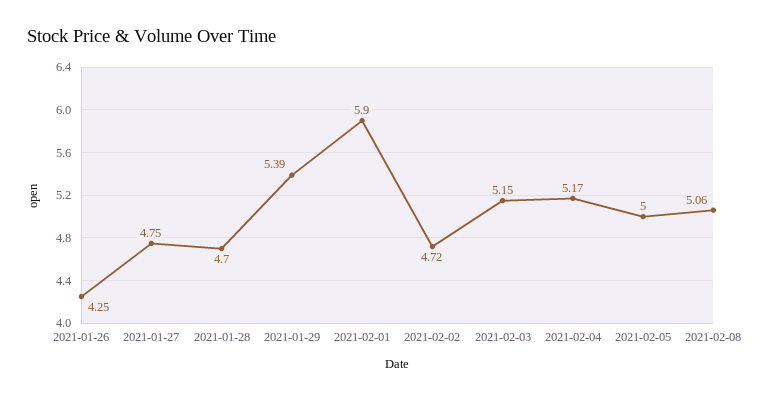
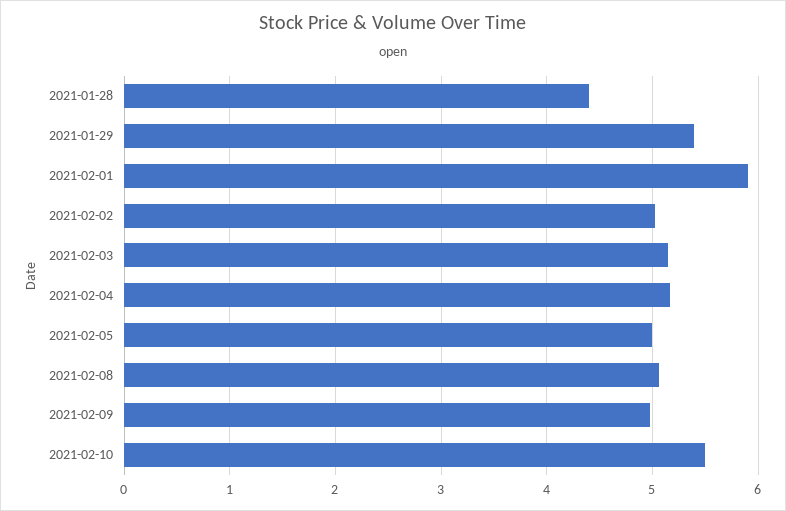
2021-01-26: 4.25 -> none
2021-01-27: 4.75 -> none
2021-01-28: 4.7 -> 4.4
2021-02-02: 4.72 -> 5
2021-02-09: none -> 5
2021-02-10: none -> 5.5

